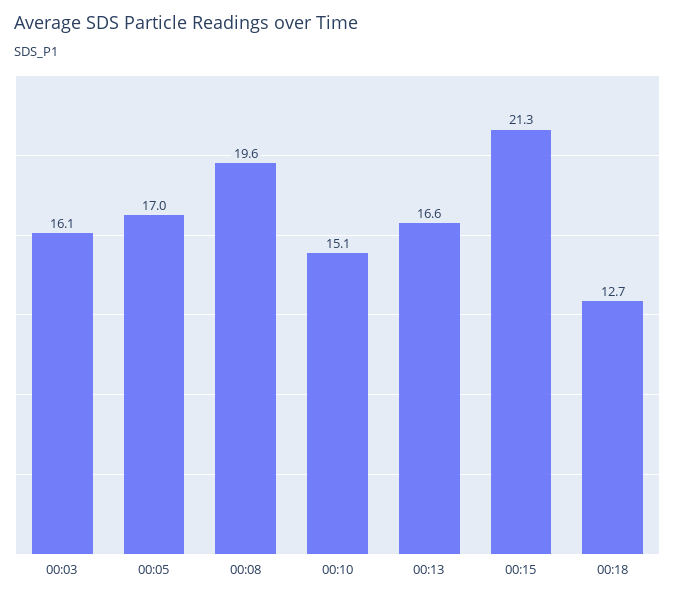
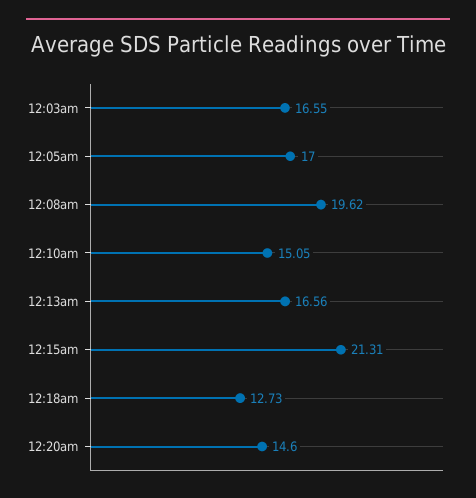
00:03: 16.1 -> 16.55
12:20am: none -> 14.6

